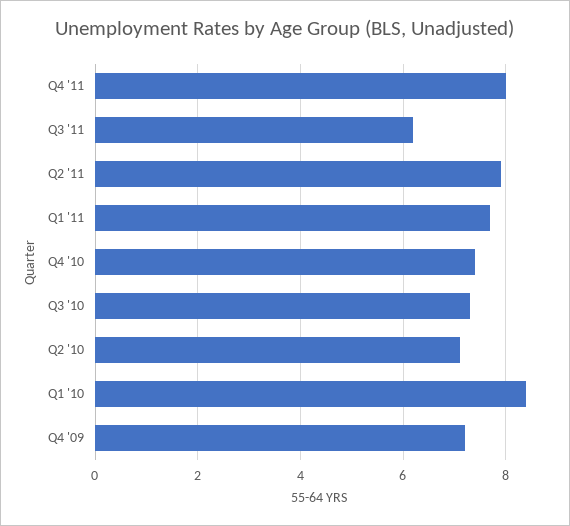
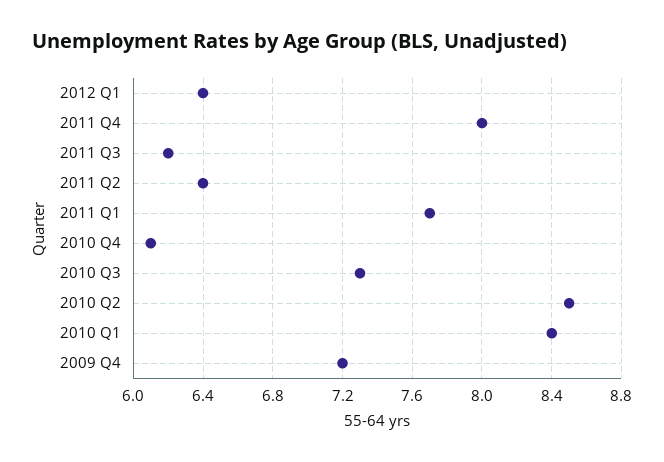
Q2 '11: 8 -> 6.4
Q4 '10: 7.5 -> 6.1
Q2 '10: 7 -> 8.5
2012 Q1: none -> 6.4

